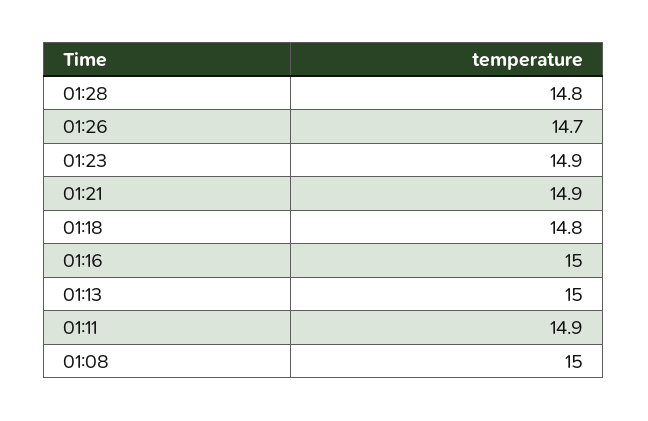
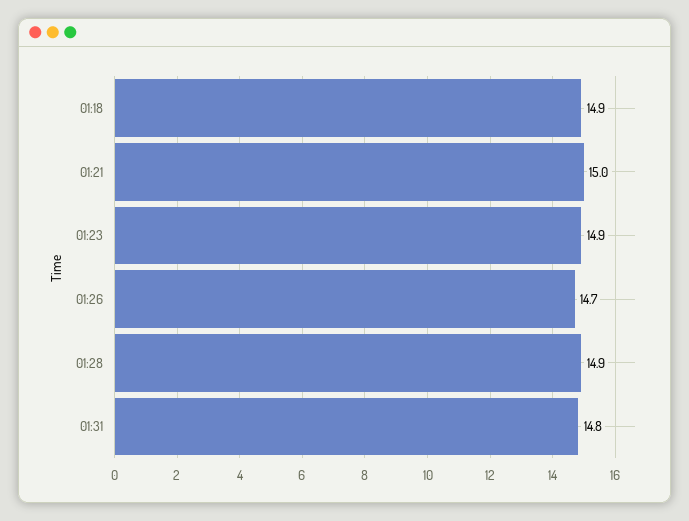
01:28: 14.8 -> 14.9
01:21: 14.9 -> 15
01:18: 14.8 -> 14.9
01:16: 15 -> none
01:13: 15 -> none
01:11: 14.9 -> none
01:08: 15 -> none
01:31: none -> 14.8

